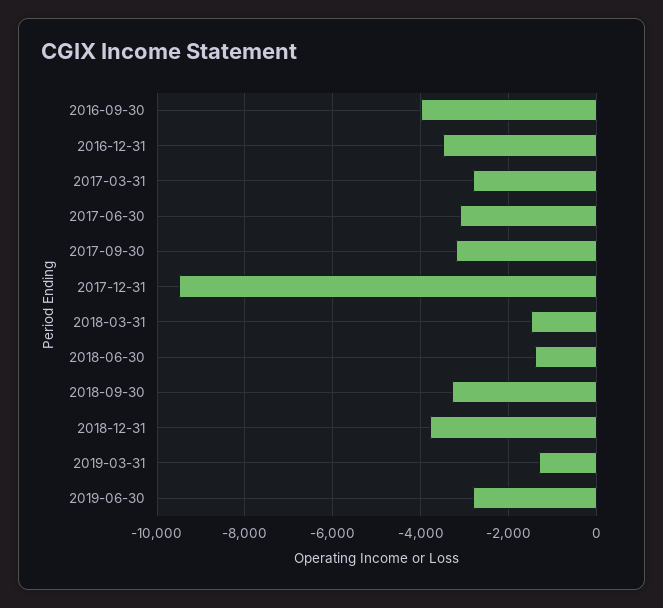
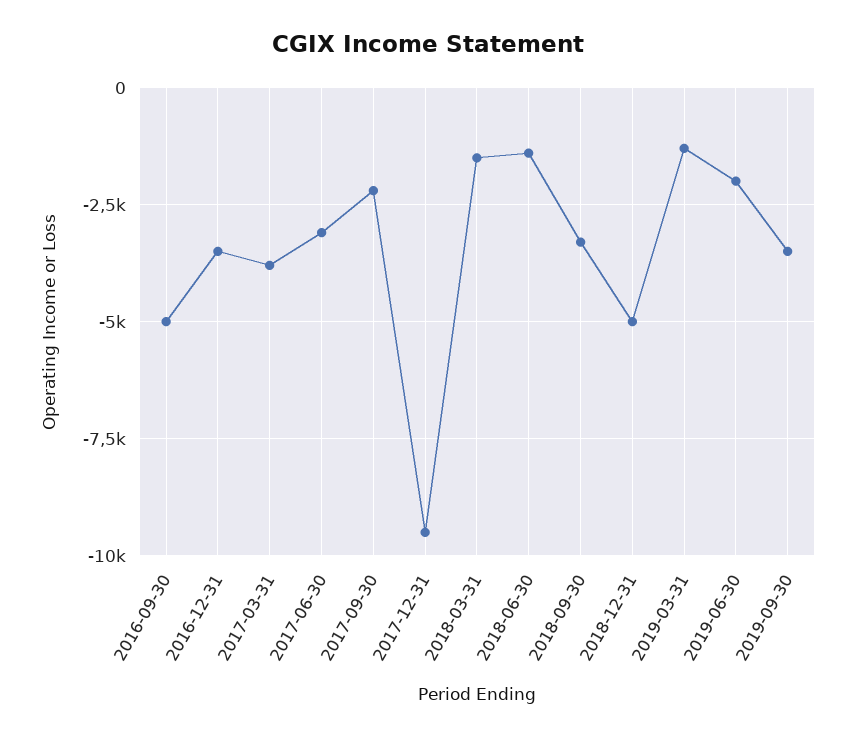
2016-09-30: -4000 -> -5000
2017-03-31: -2800 -> -3750
2017-09-30: -3200 -> -2250
2018-12-31: -3800 -> -5000
2019-06-30: -2800 -> -2000
2019-09-30: none -> -3500

